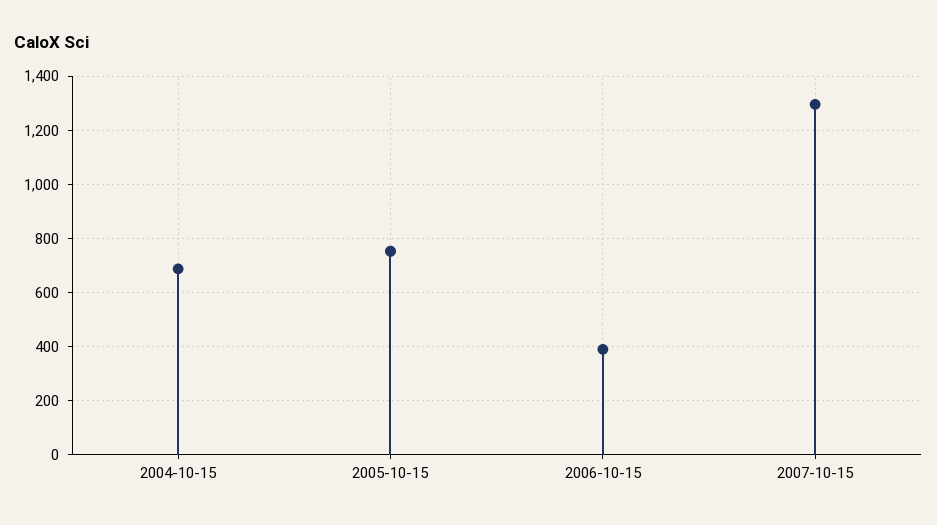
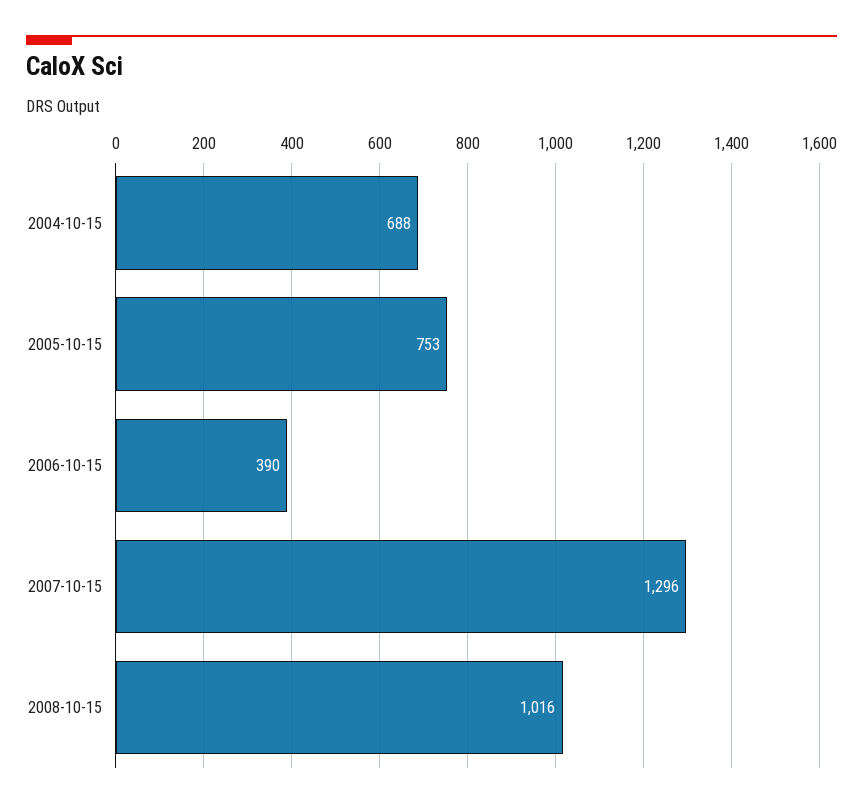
2008-10-15: none -> 1016

